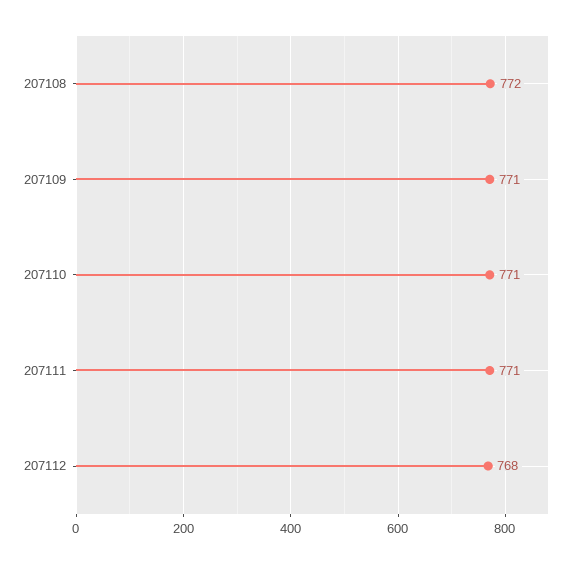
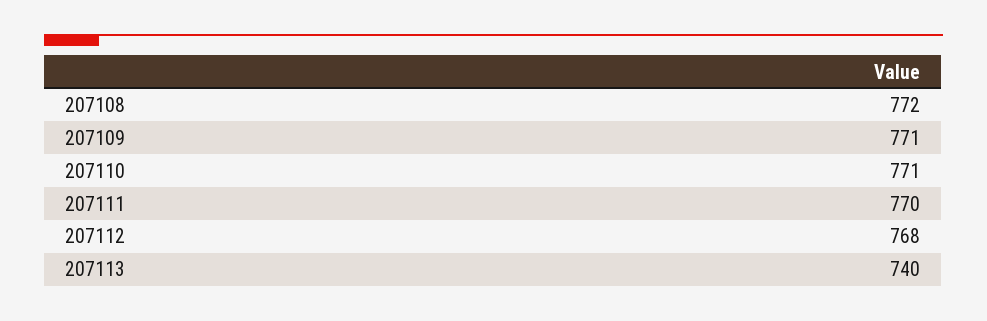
207111: 771 -> 770
207113: none -> 740

